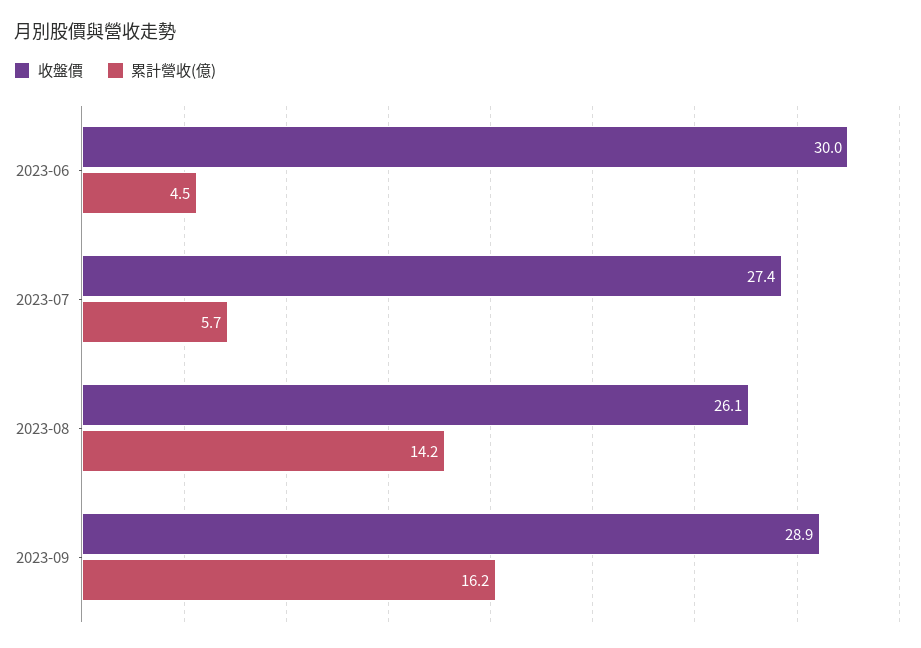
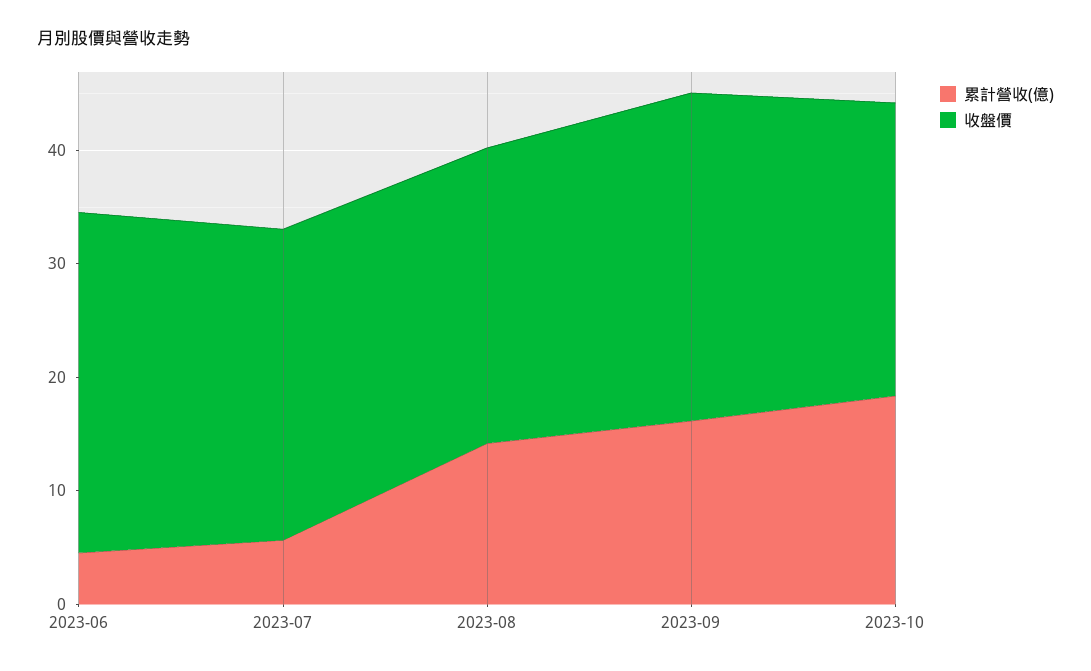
累計營收(億), 2023-10: none -> 18
收盤價, 2023-10: none -> 26

